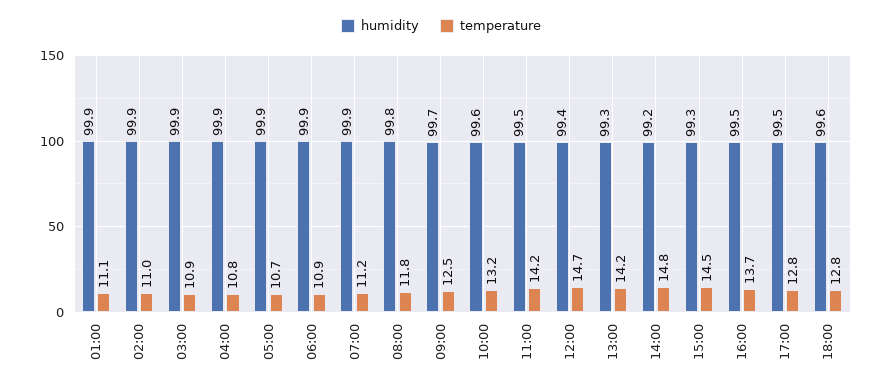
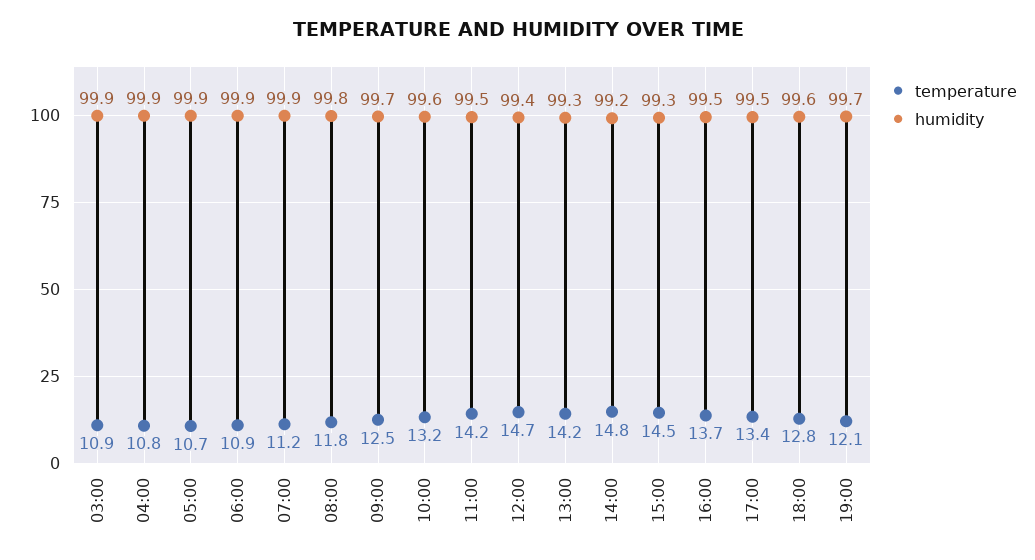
humidity, 01:00: 99.9 -> none
temperature, 01:00: 11.1 -> none
humidity, 02:00: 99.9 -> none
temperature, 02:00: 11 -> none
temperature, 17:00: 12.8 -> 13.4
temperature, 19:00: none -> 12.1
humidity, 19:00: none -> 99.7

